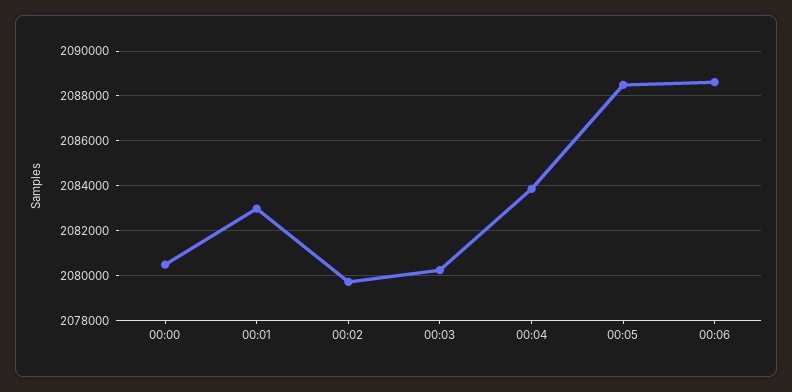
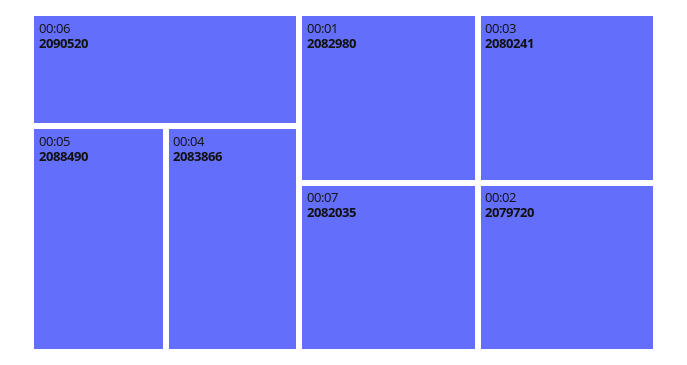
00:00: 2080500 -> none
00:06: 2088500 -> 2090520
00:07: none -> 2082035

